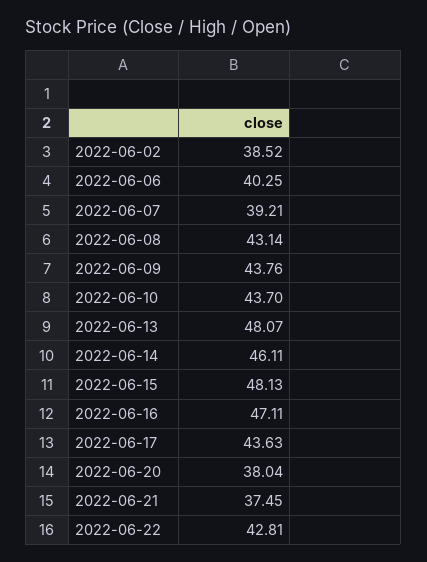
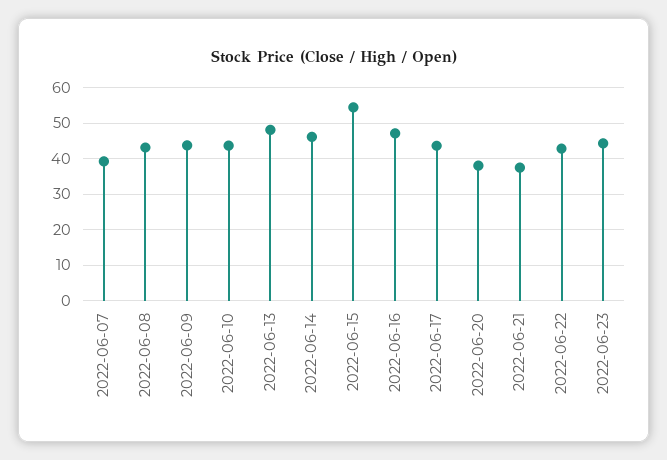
2022-06-02: 38.52 -> none
2022-06-06: 40.25 -> none
2022-06-15: 48.13 -> 54
2022-06-23: none -> 44

